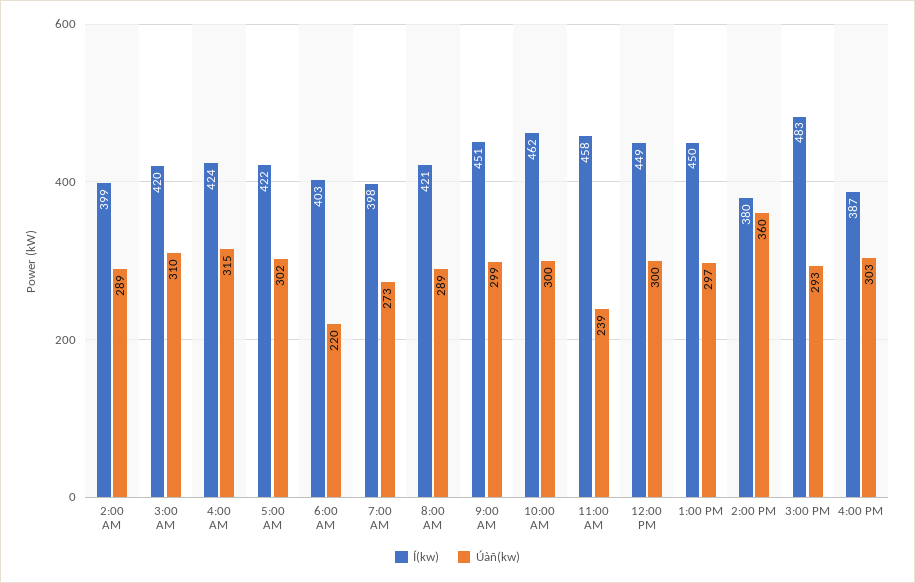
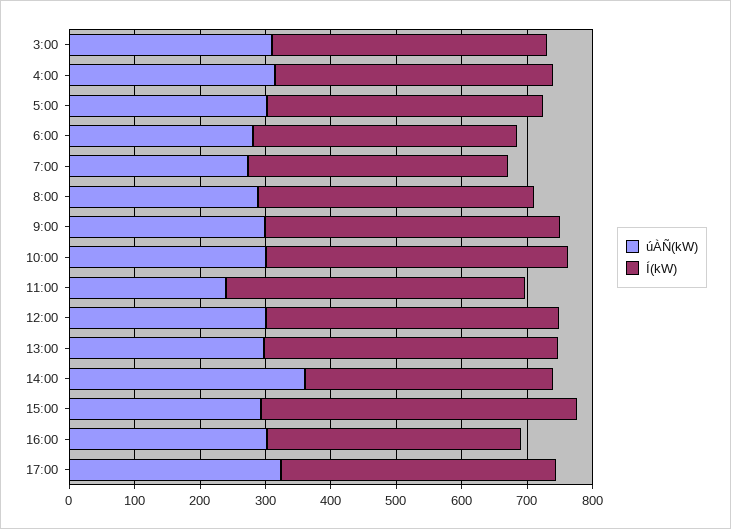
Í(kw), 2:00 AM: 399 -> none
Úàñ(kw), 2:00 AM: 289 -> none
Úàñ(kw), 6:00 AM: 220 -> 280
Úàñ(kw), 17:00: none -> 320
Í(kw), 17:00: none -> 420

